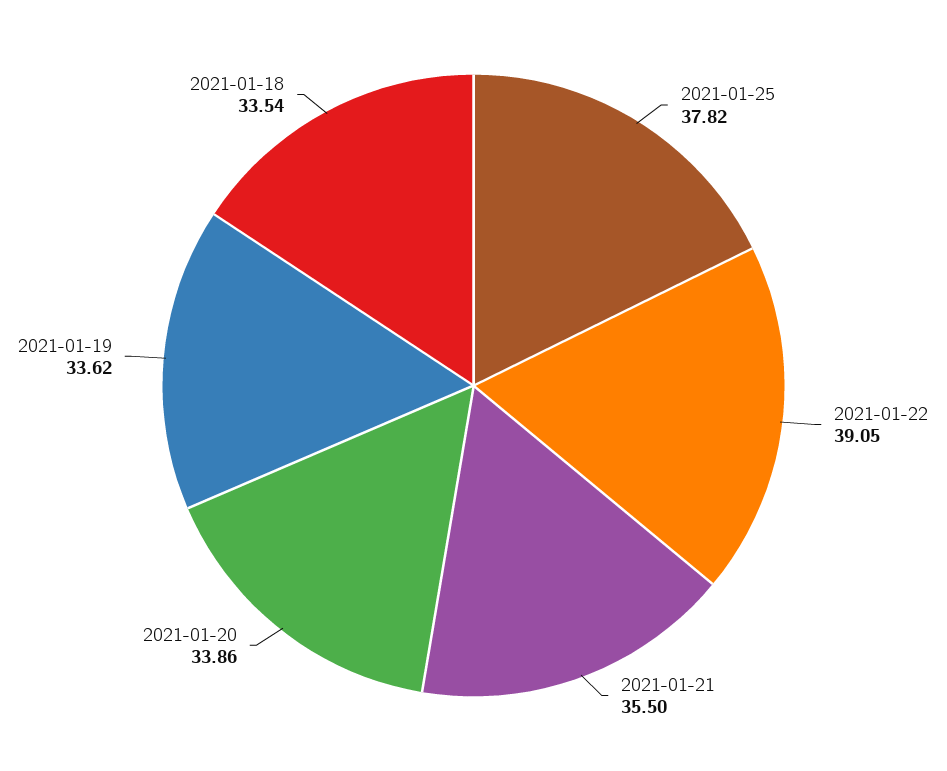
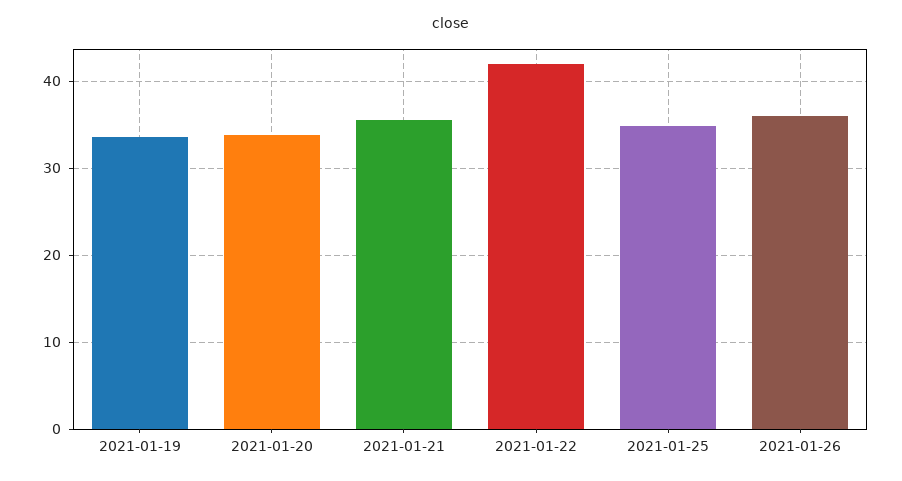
2021-01-25: 37.82 -> 35
2021-01-22: 39.05 -> 42
2021-01-18: 33.54 -> none
2021-01-26: none -> 36

